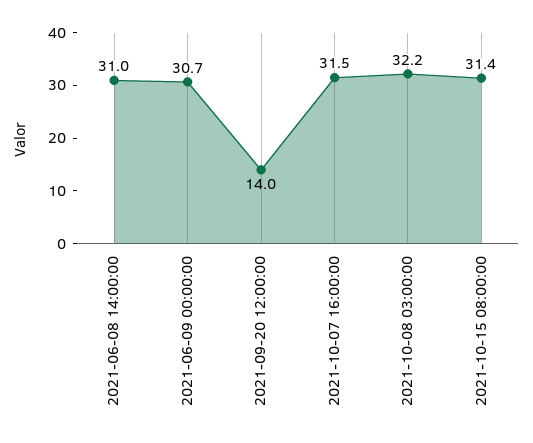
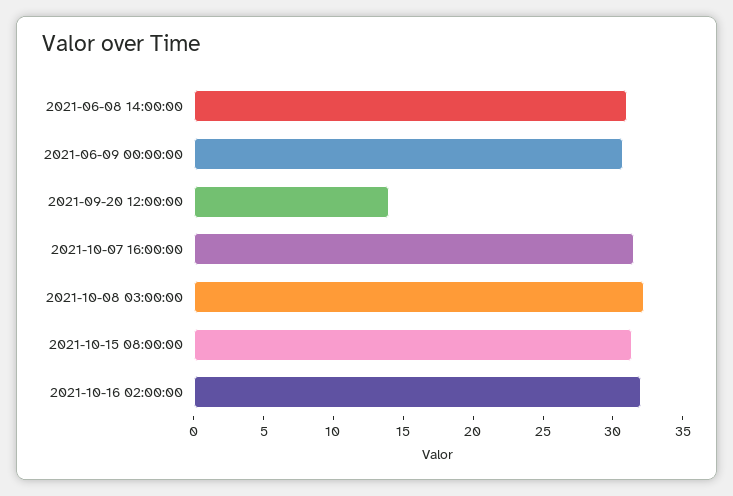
2021-10-16 02:00:00: none -> 32

